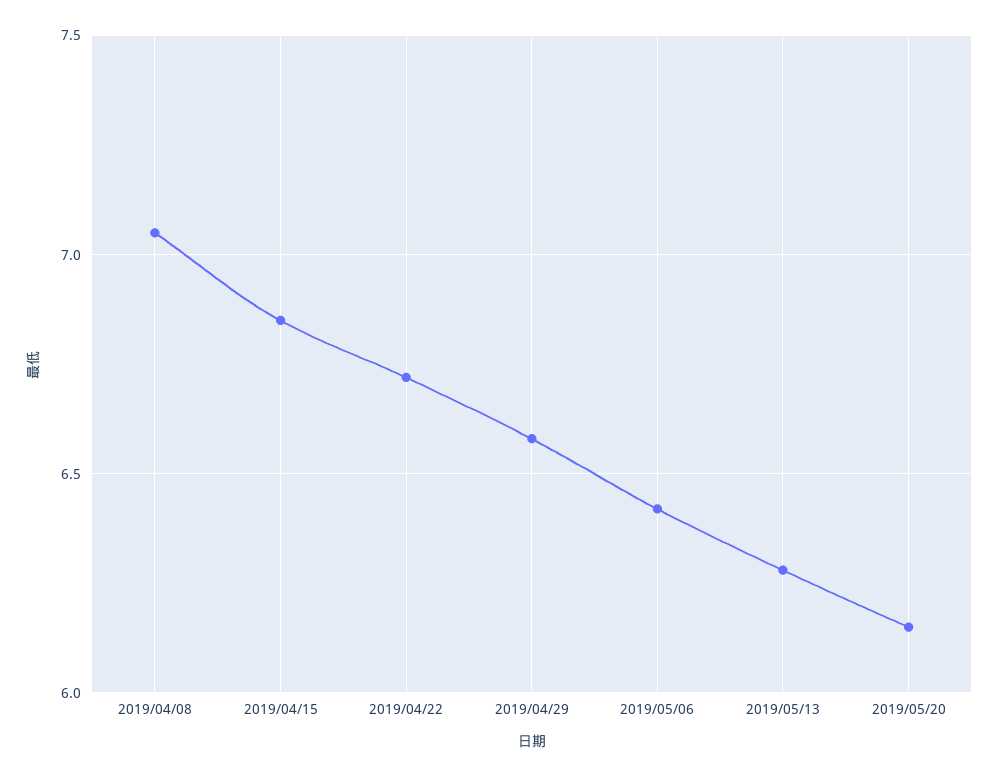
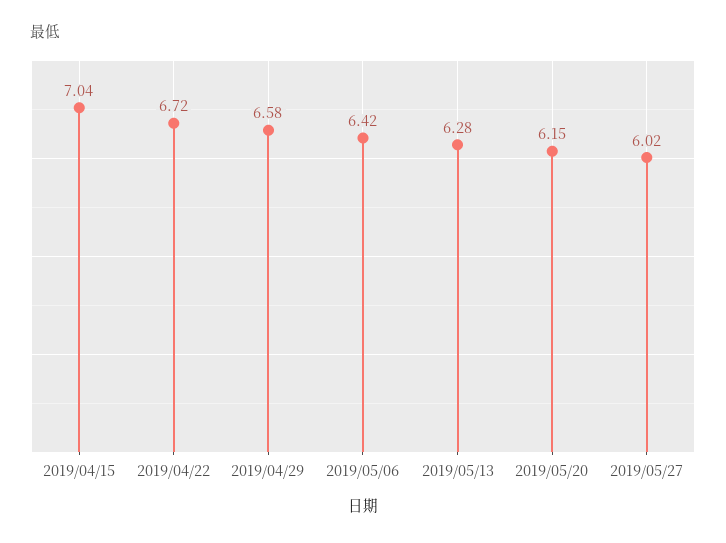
2019/04/08: 7.05 -> none
2019/04/15: 6.85 -> 7.04
2019/05/27: none -> 6.02

